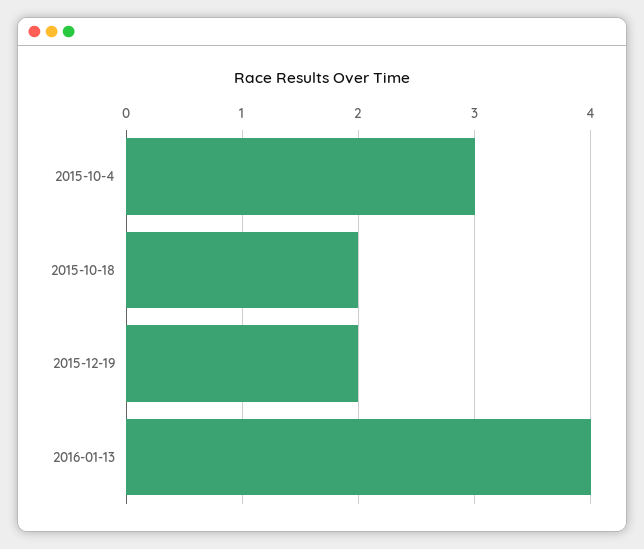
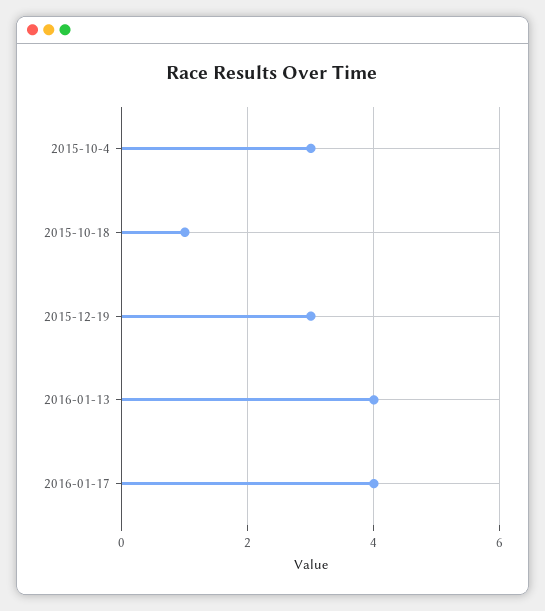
2015-10-18: 2 -> 1
2015-12-19: 2 -> 3
2016-01-17: none -> 4

